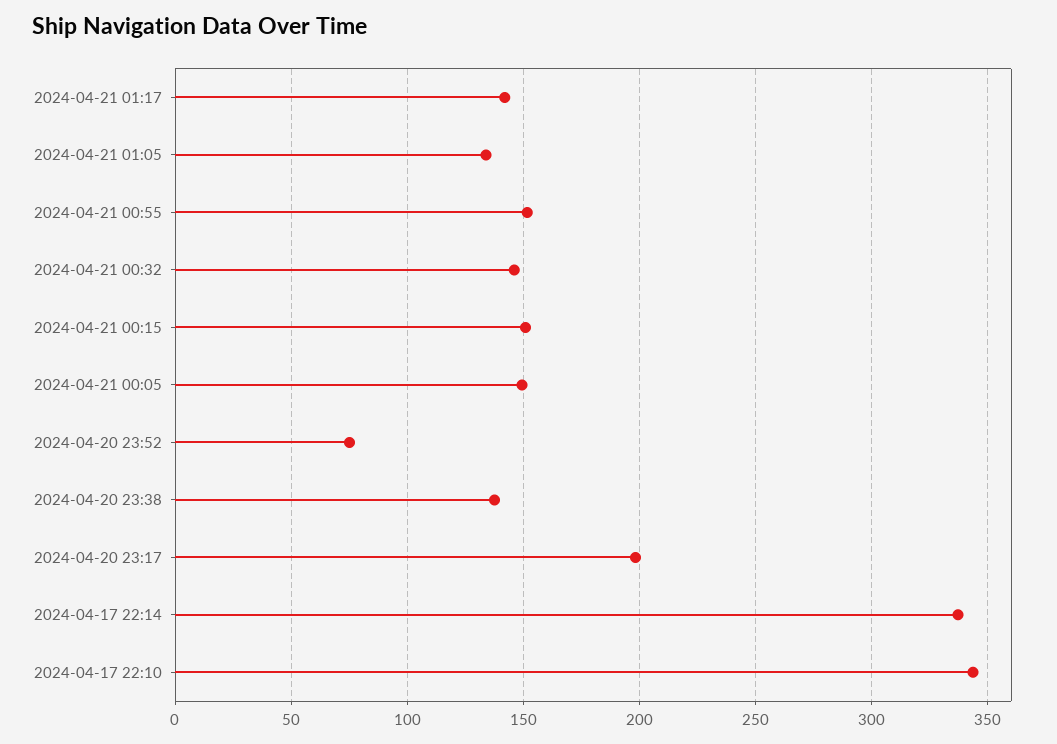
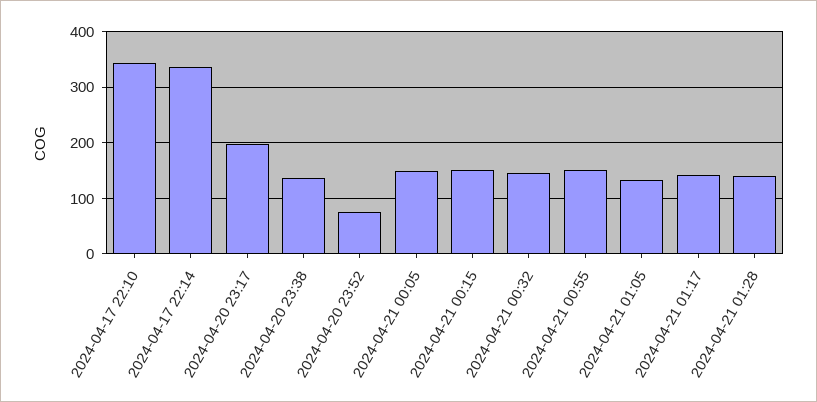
2024-04-21 01:28: none -> 140

